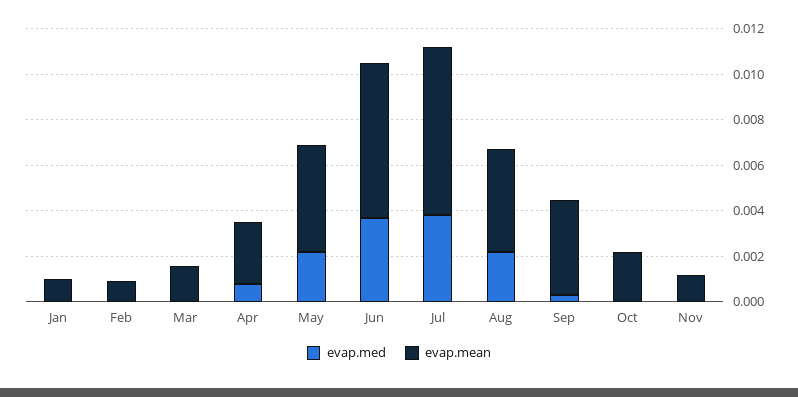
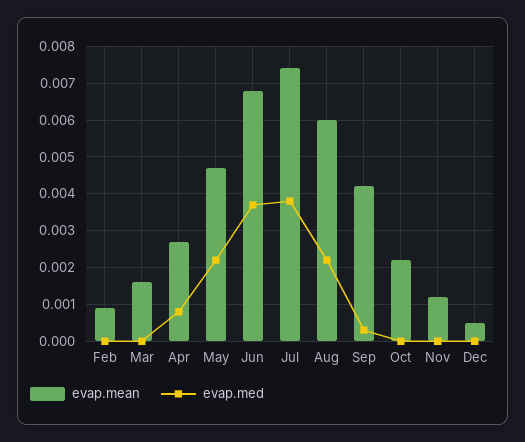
evap.med, Jan: 0 -> none
evap.mean, Jan: 0.001 -> none
evap.mean, Aug: 0.0045 -> 0.006
evap.mean, Dec: none -> 0.0005
evap.med, Dec: none -> 0

